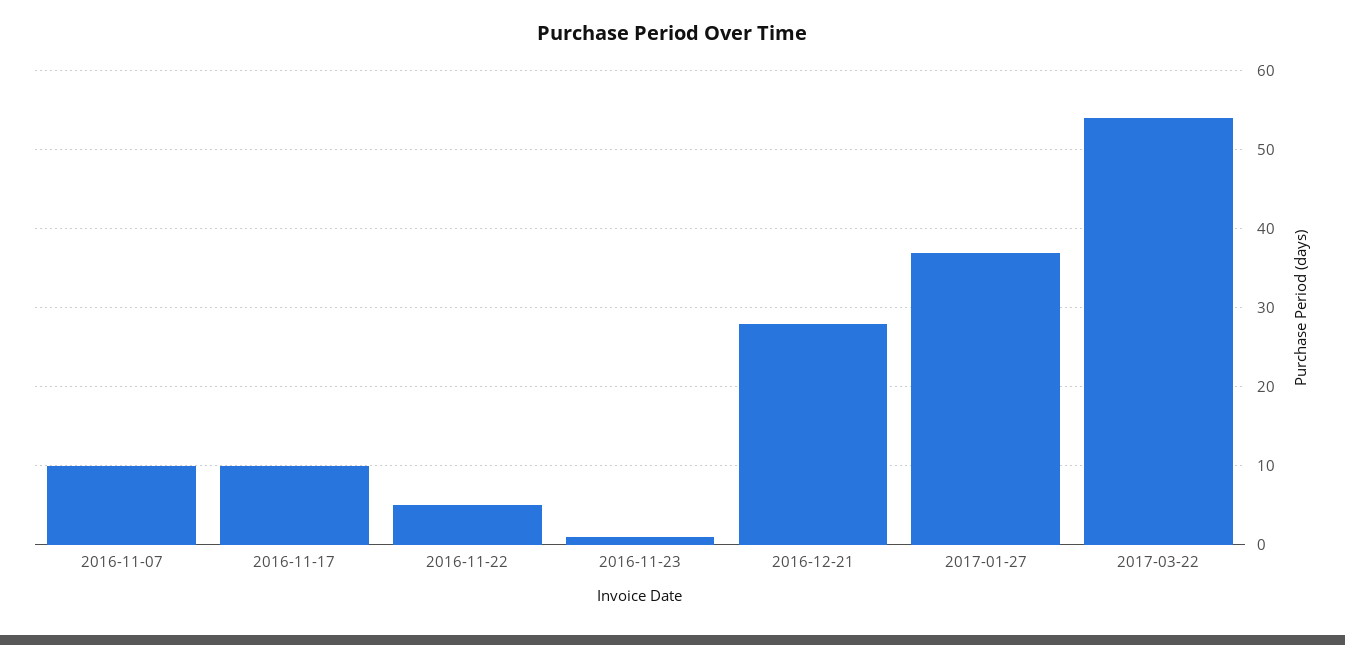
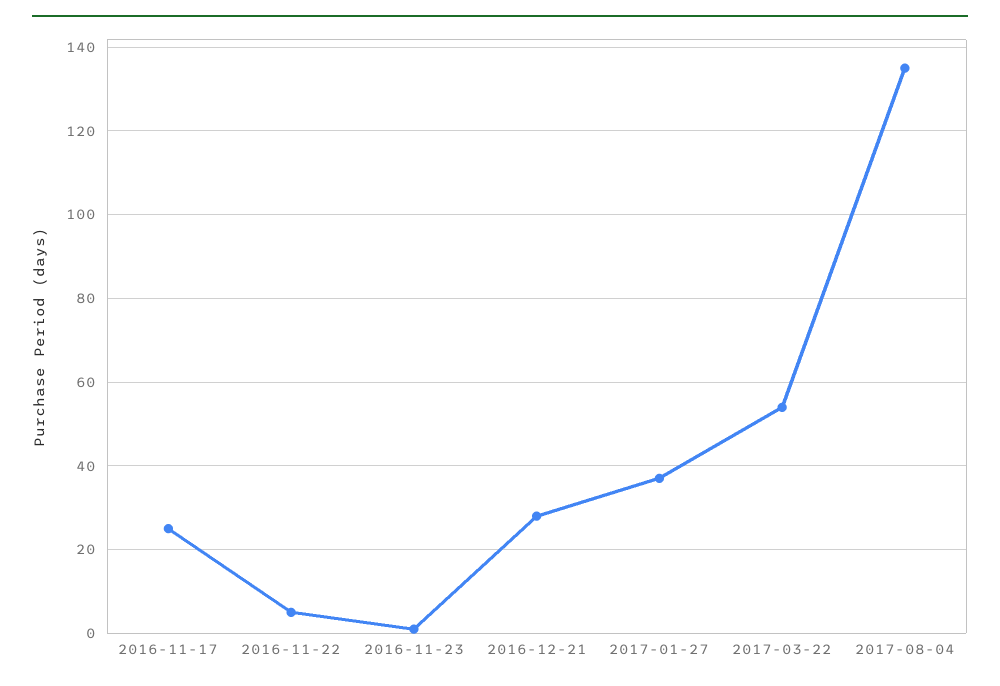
2016-11-07: 10 -> none
2016-11-17: 10 -> 25
2017-08-04: none -> 135

